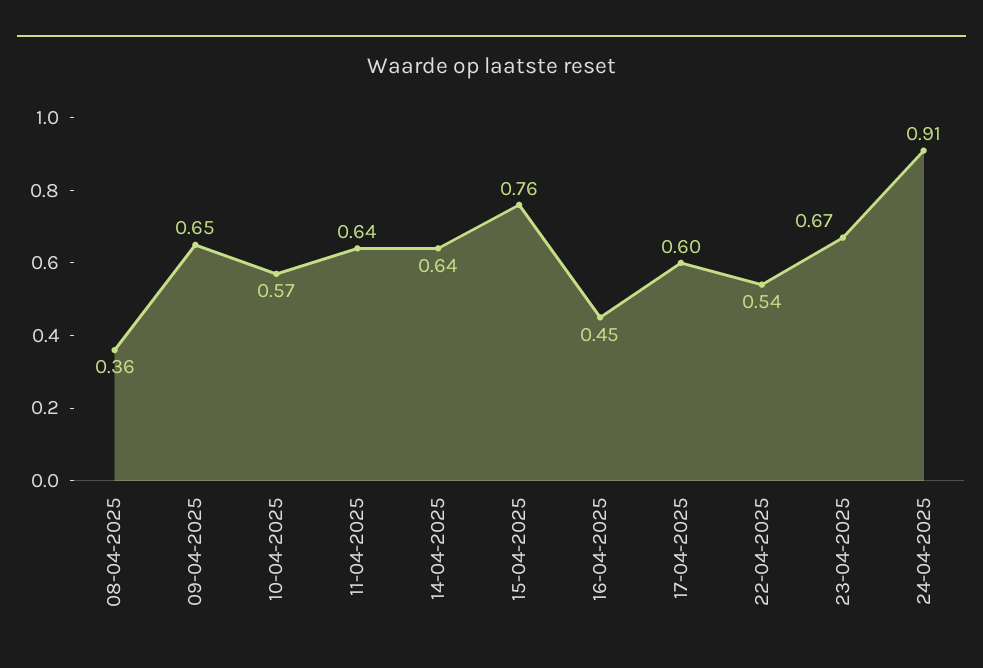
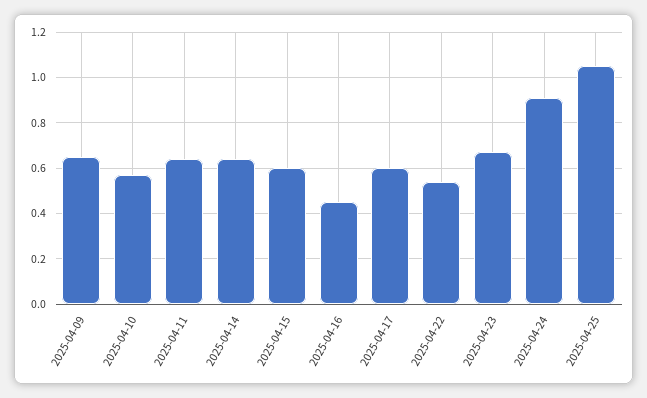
08-04-2025: 0.36 -> none
15-04-2025: 0.76 -> 0.6
2025-04-25: none -> 1.05

